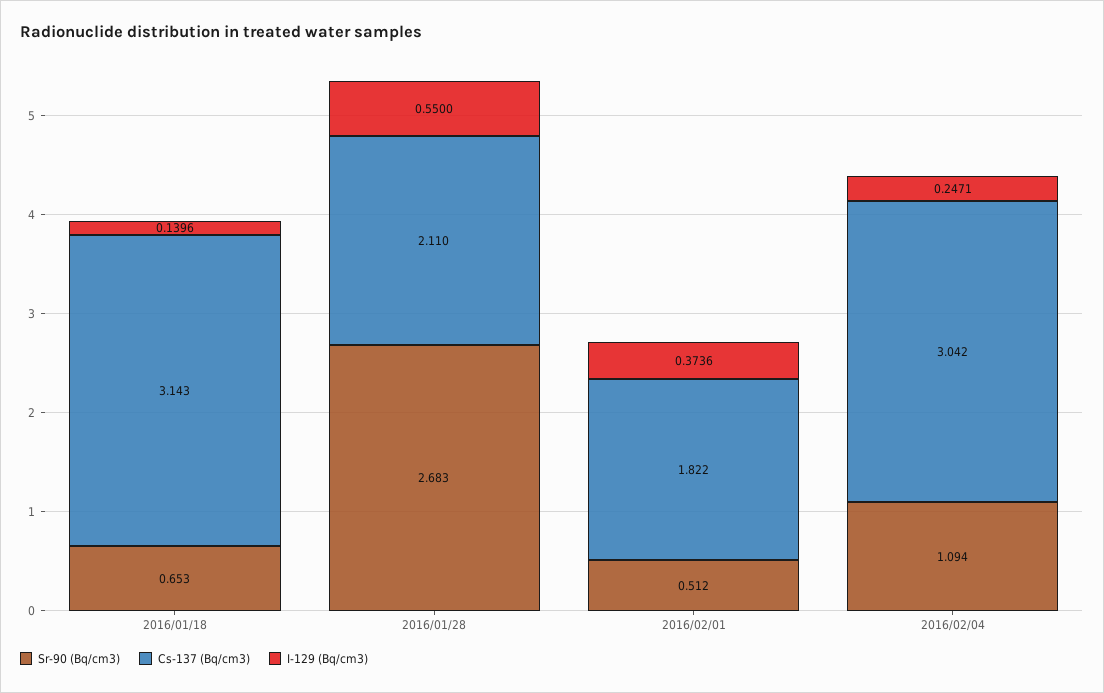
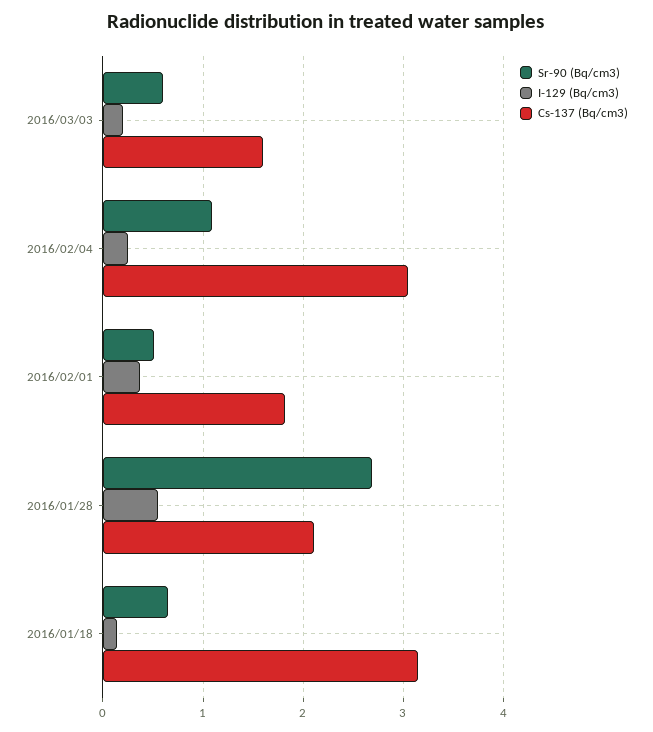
Sr-90 (Bq/cm3), 2016/03/03: none -> 0.6
I-129 (Bq/cm3), 2016/03/03: none -> 0.2
Cs-137 (Bq/cm3), 2016/03/03: none -> 1.6

